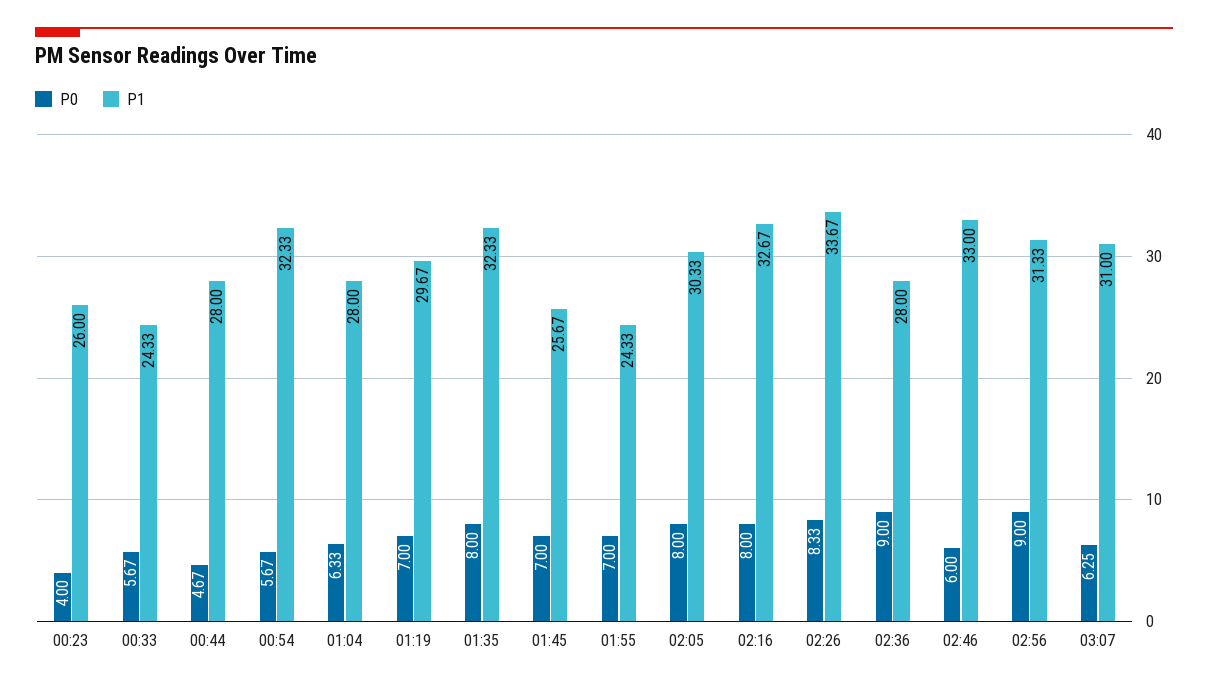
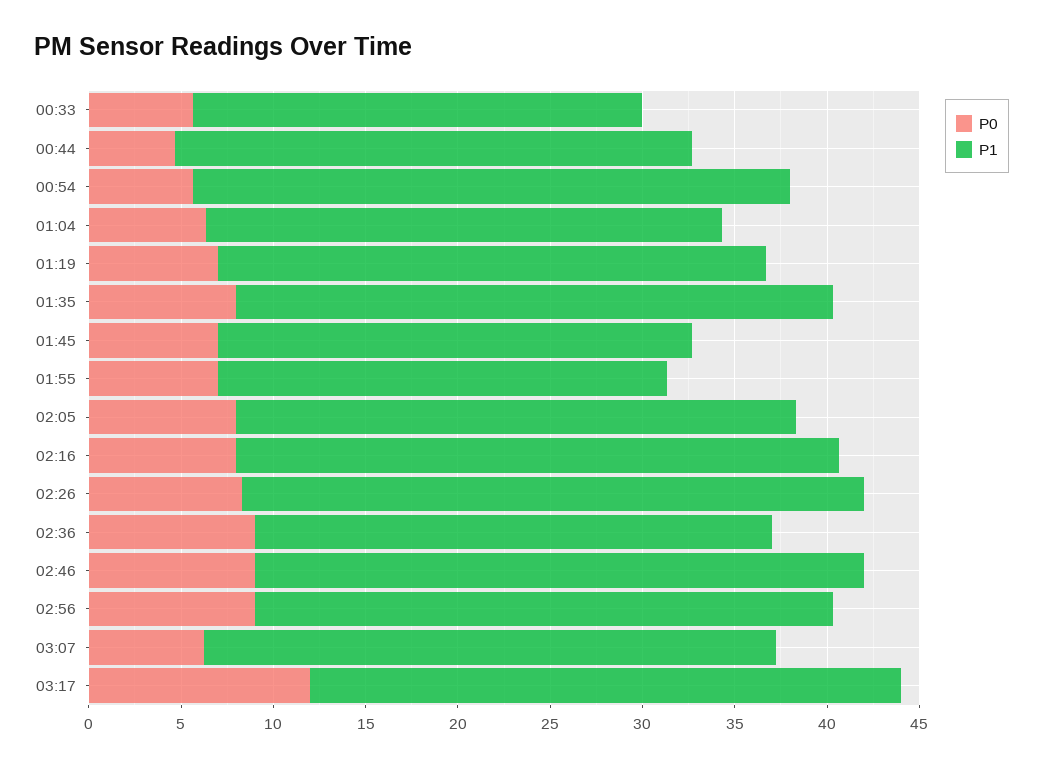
P0, 00:23: 4 -> none
P1, 00:23: 26 -> none
P0, 02:46: 6 -> 9
P0, 03:17: none -> 12
P1, 03:17: none -> 32

